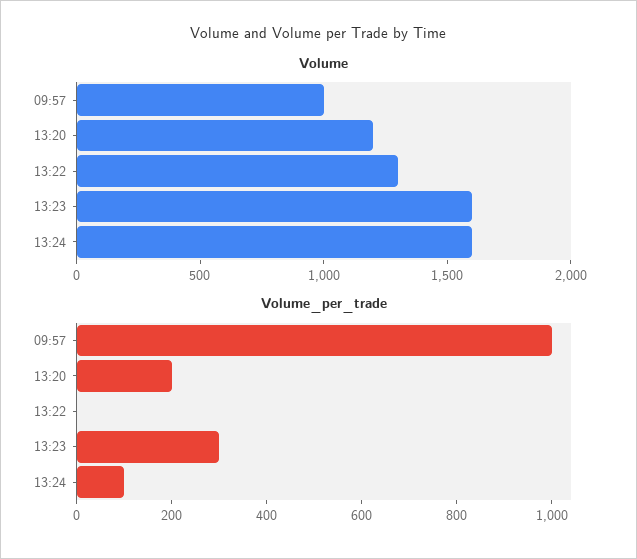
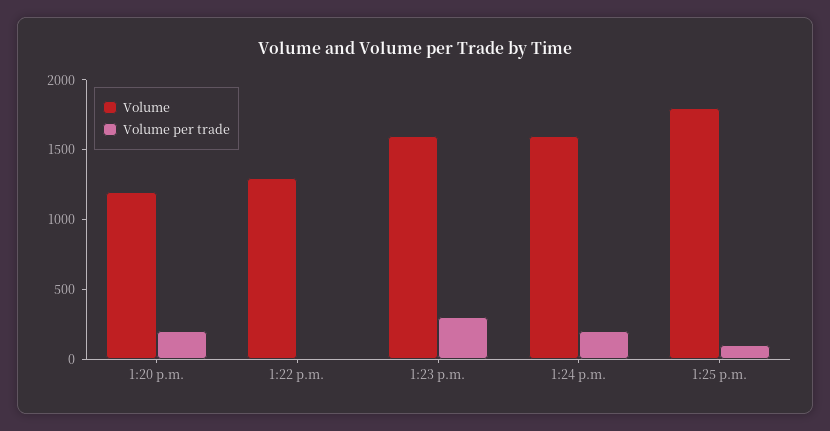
Volume, 09:57: 1000 -> none
Volume_per_trade, 09:57: 1000 -> none
Volume_per_trade, 13:24: 100 -> 200
Volume, 1:25 p.m.: none -> 1800
Volume_per_trade, 1:25 p.m.: none -> 100

